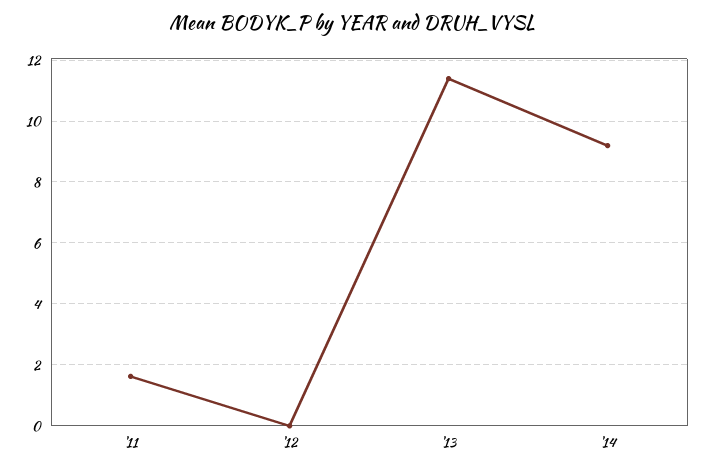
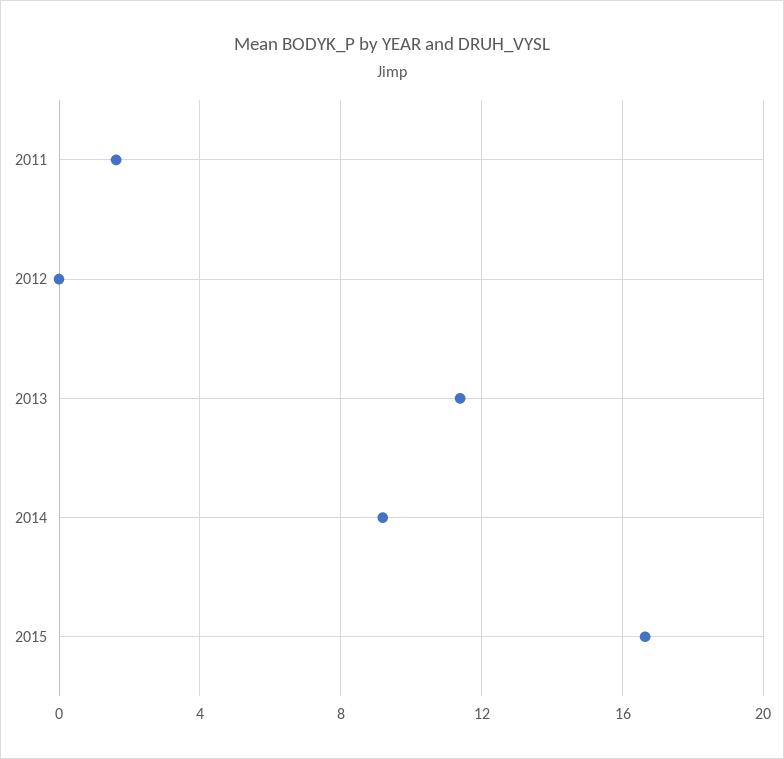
2015: none -> 16.5

